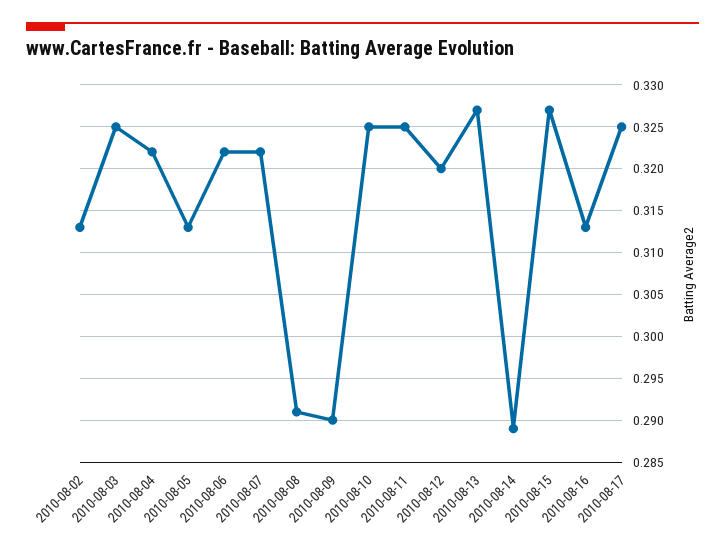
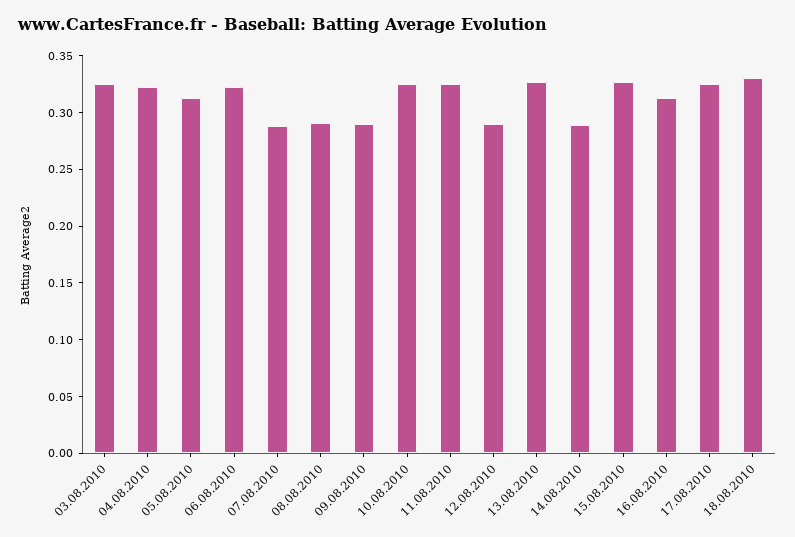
2010-08-02: 0.313 -> none
2010-08-07: 0.322 -> 0.29
2010-08-12: 0.32 -> 0.29
18.08.2010: none -> 0.33

